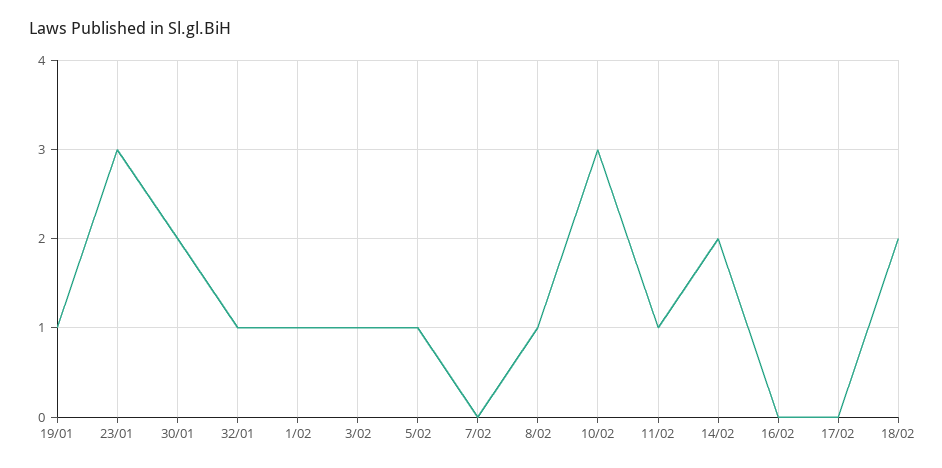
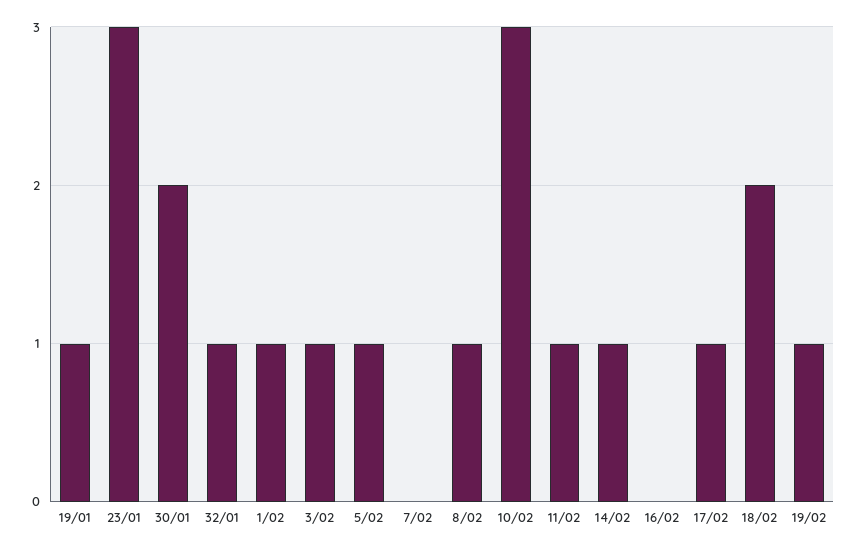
14/02: 2 -> 1
17/02: 0 -> 1
19/02: none -> 1

